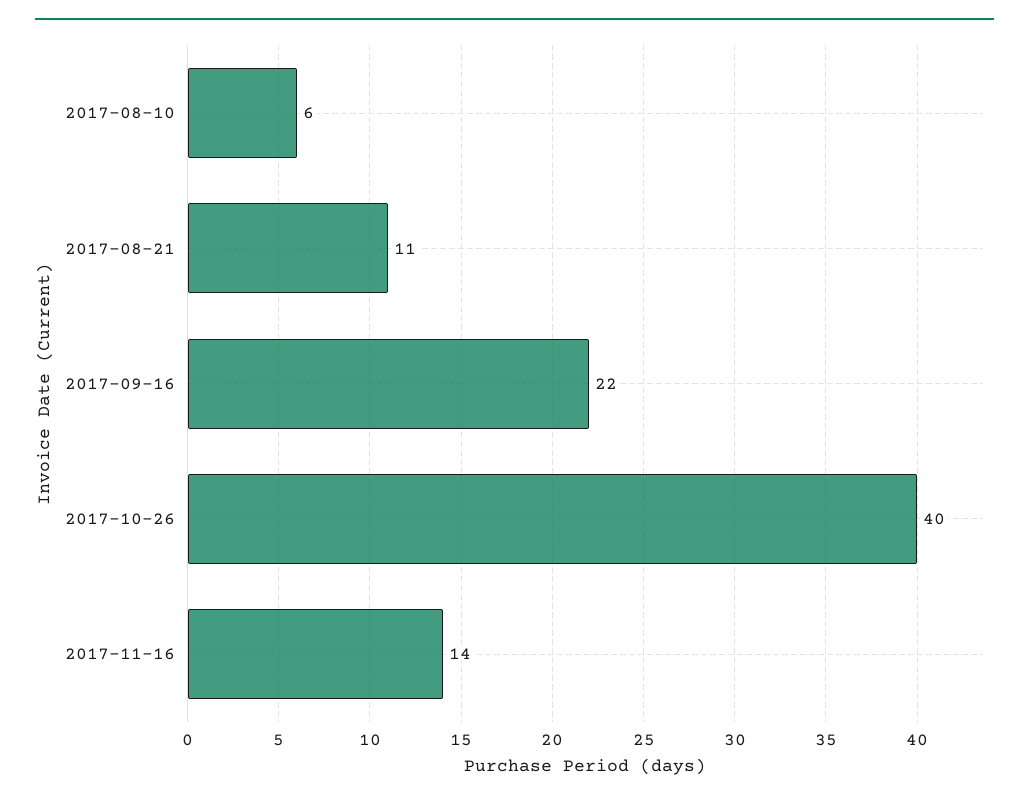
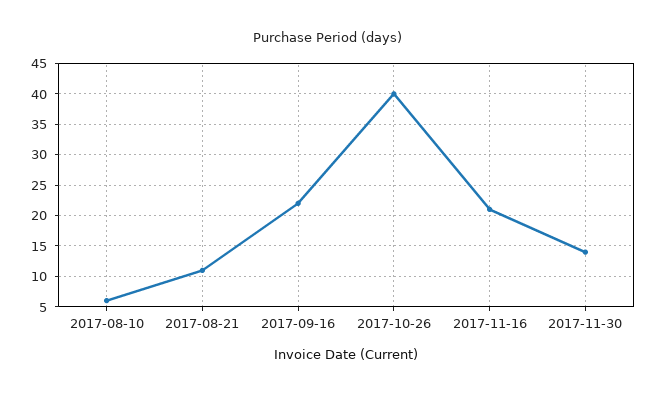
2017-11-16: 14 -> 21
2017-11-30: none -> 14

